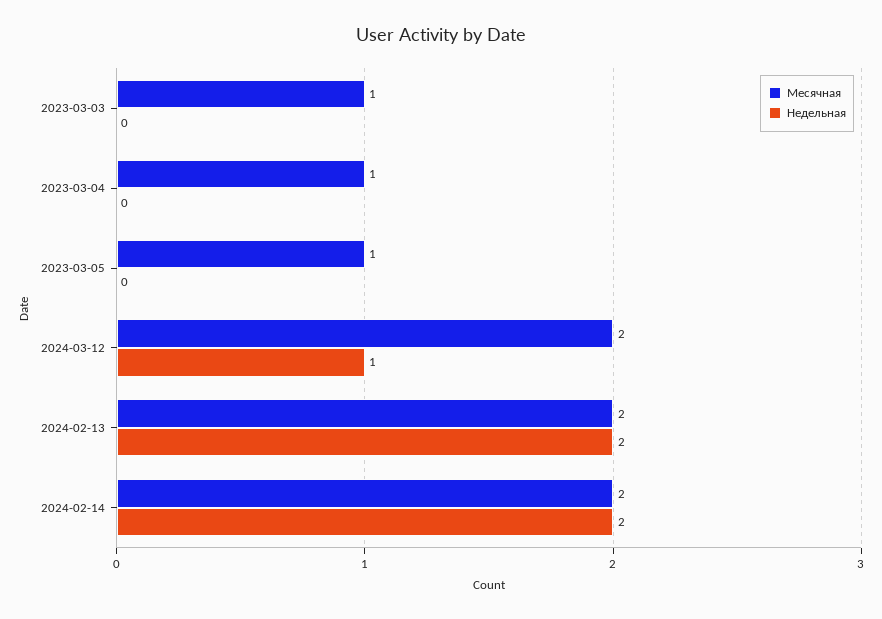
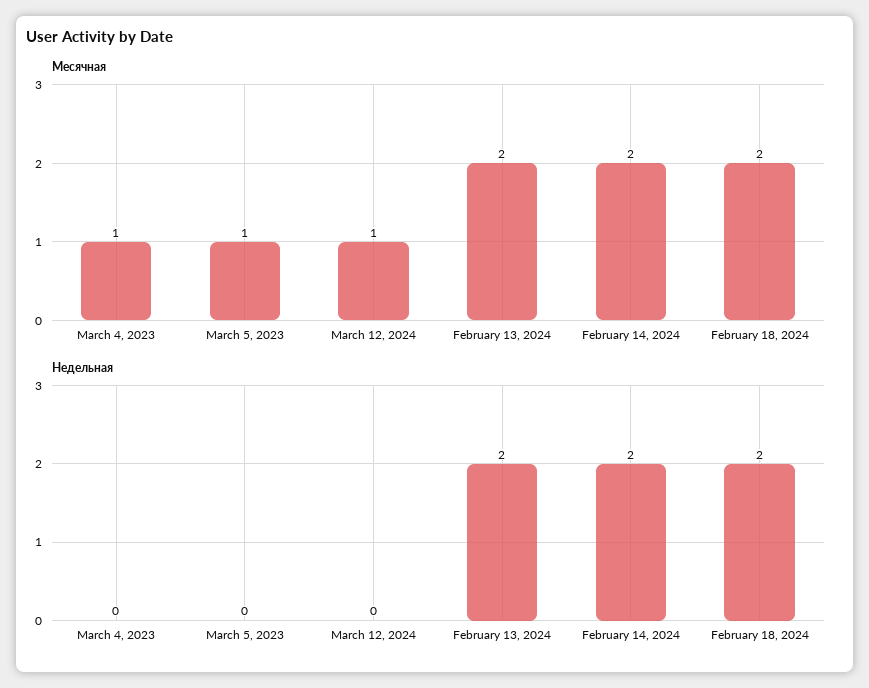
Месячная, 2023-03-03: 1 -> none
Недельная, 2023-03-03: 0 -> none
Месячная, 2024-03-12: 2 -> 1
Недельная, 2024-03-12: 1 -> 0
Месячная, February 18, 2024: none -> 2
Недельная, February 18, 2024: none -> 2

